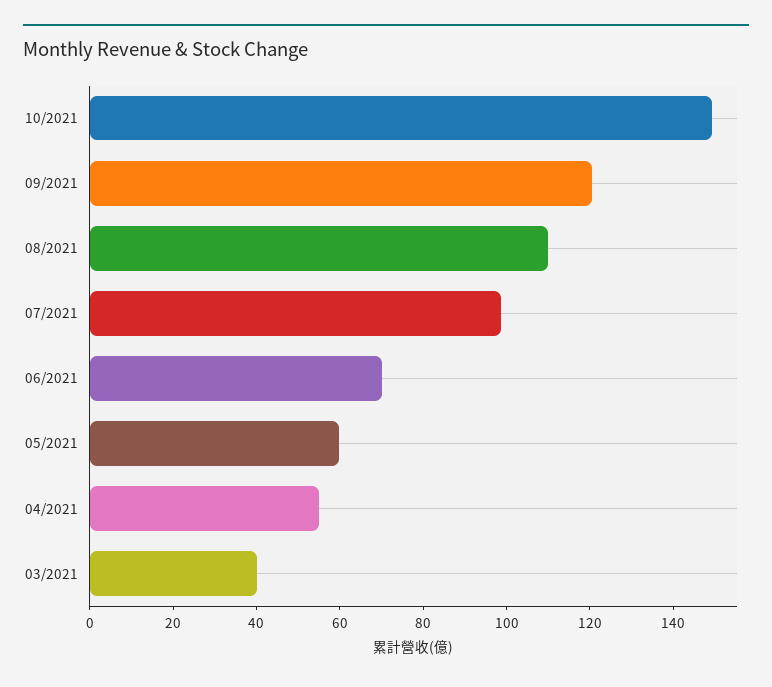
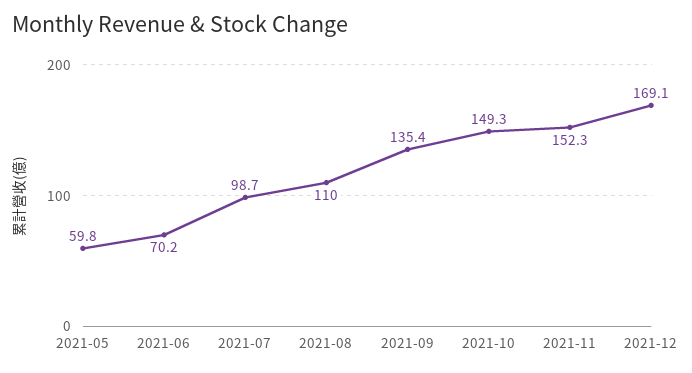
09/2021: 120 -> 135.4
04/2021: 55 -> none
03/2021: 40 -> none
2021-11: none -> 152.3
2021-12: none -> 169.1

